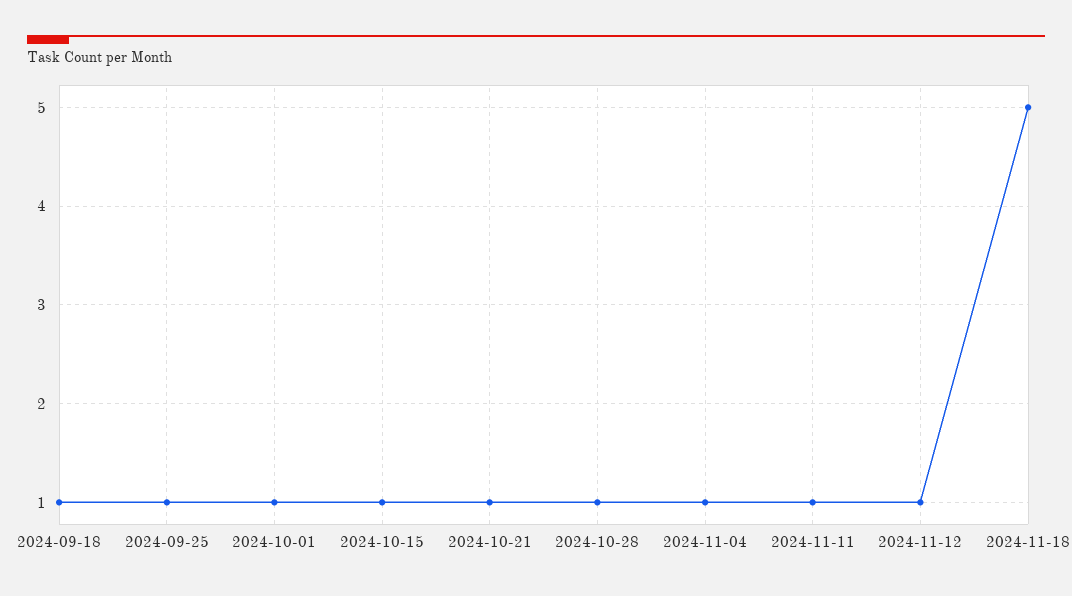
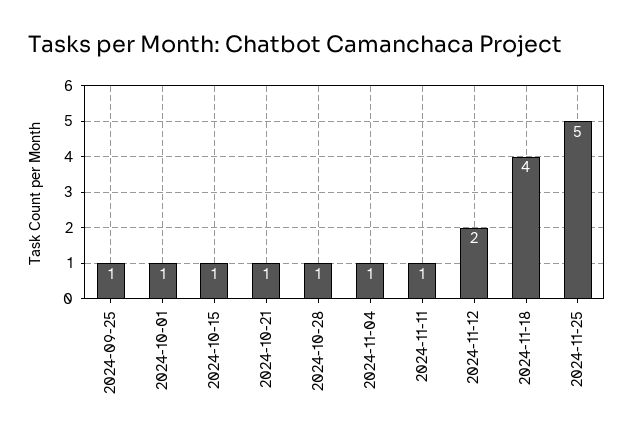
2024-09-18: 1 -> none
2024-11-12: 1 -> 2
2024-11-18: 5 -> 4
2024-11-25: none -> 5

